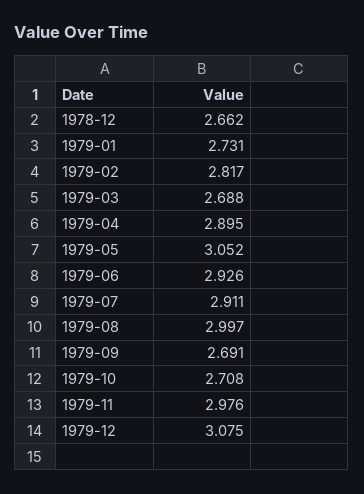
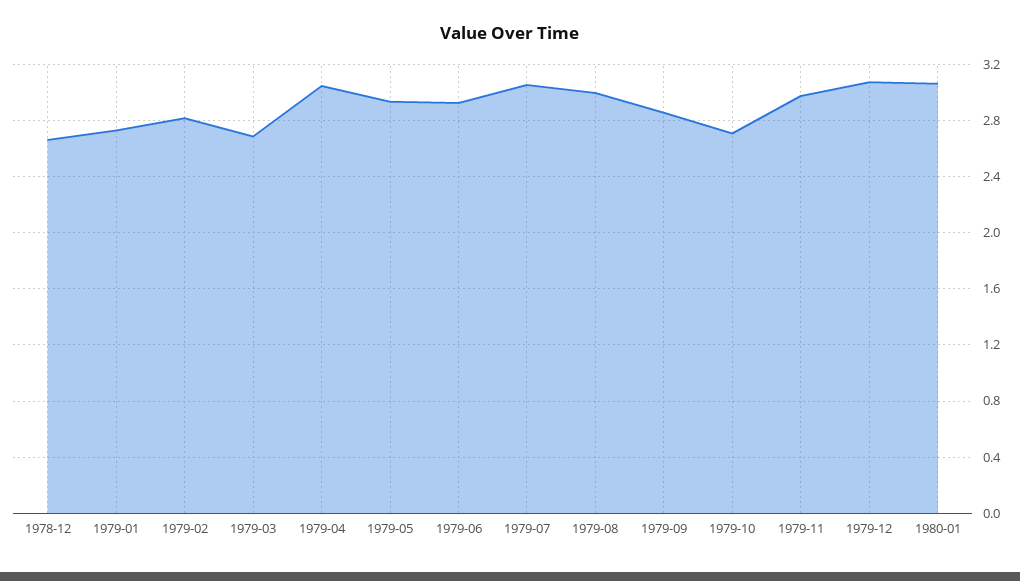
1979-04: 2.895 -> 3.05
1979-05: 3.052 -> 2.95
1979-07: 2.911 -> 3.05
1979-09: 2.691 -> 2.85
1980-01: none -> 3.05

